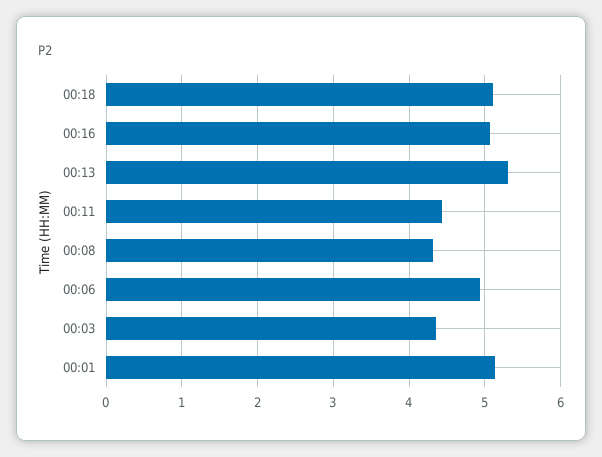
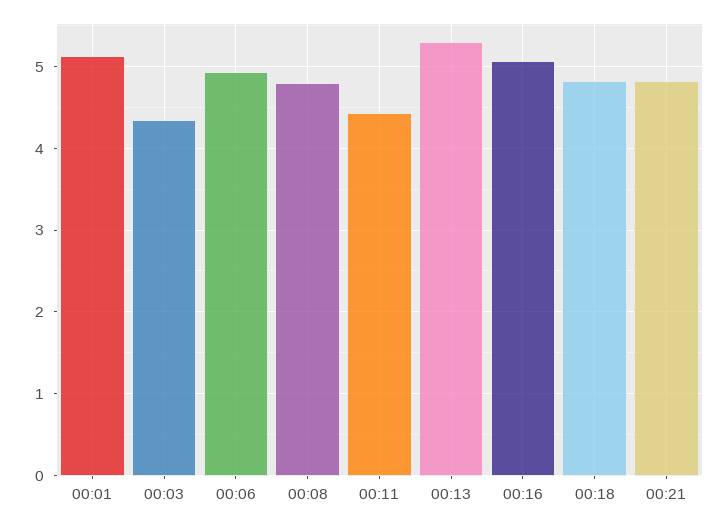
00:18: 5.1 -> 4.8
00:08: 4.3 -> 4.8
00:21: none -> 4.8

